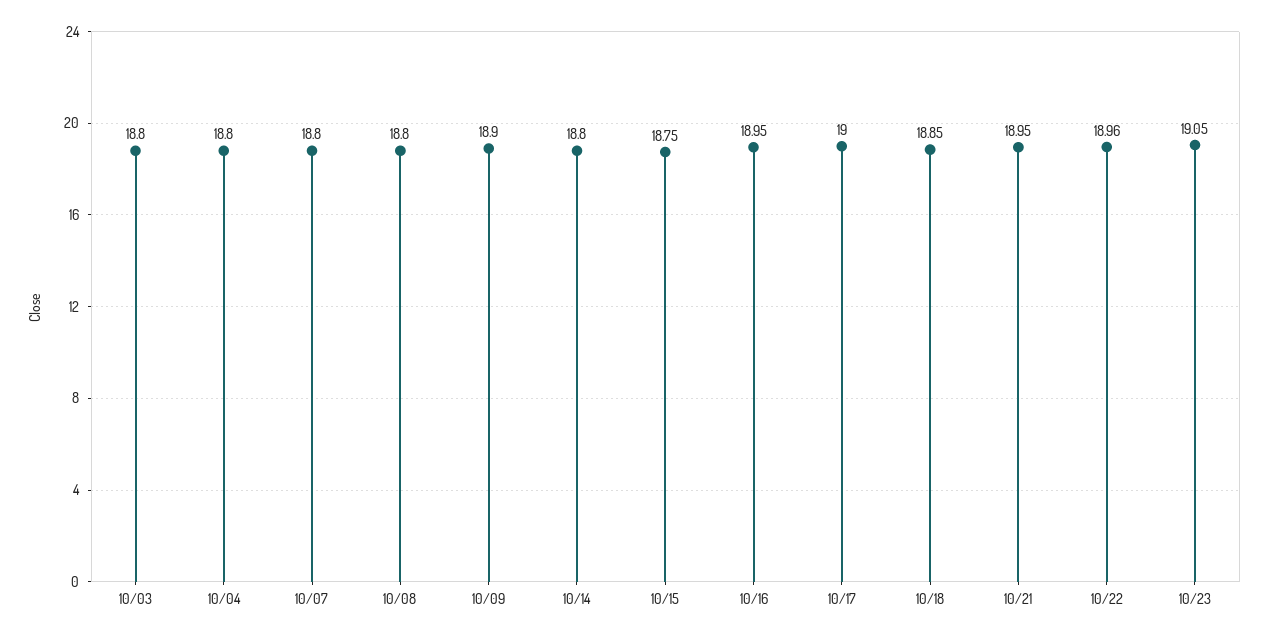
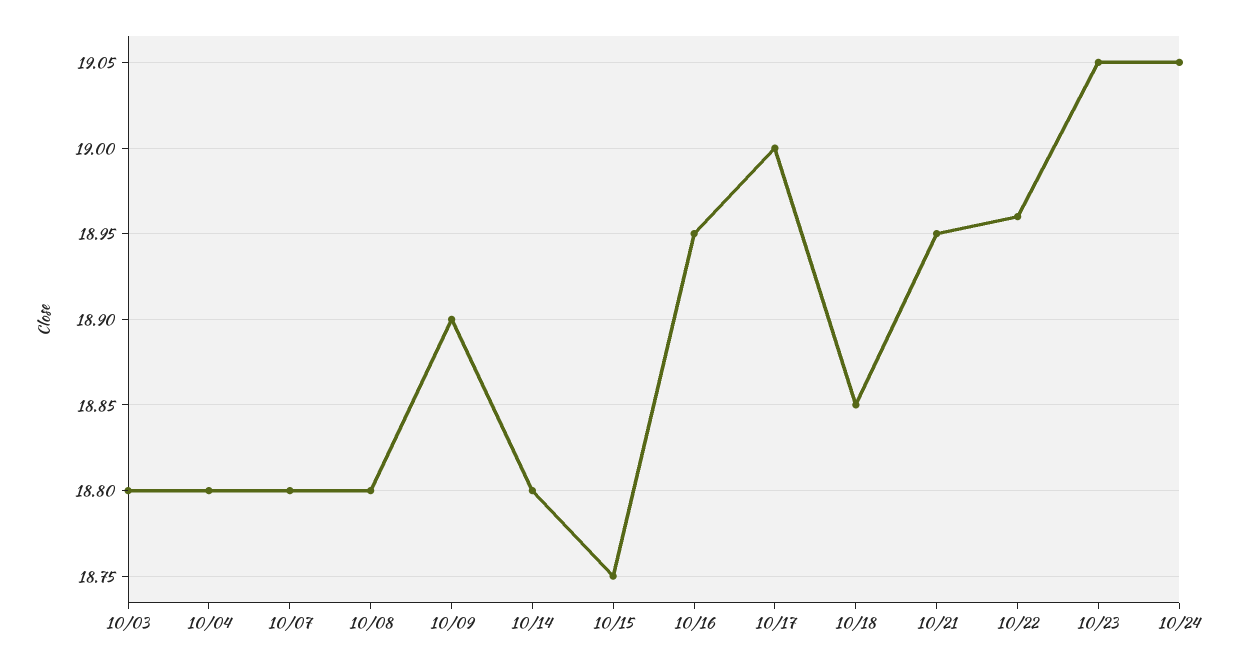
10/24: none -> 19.05

